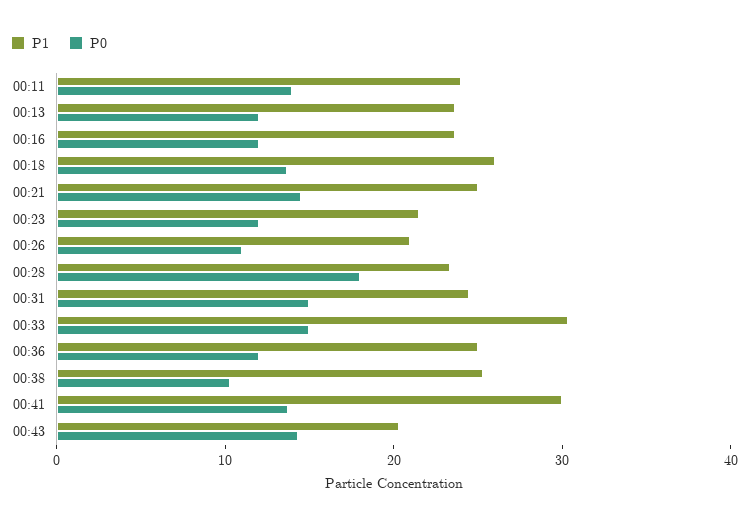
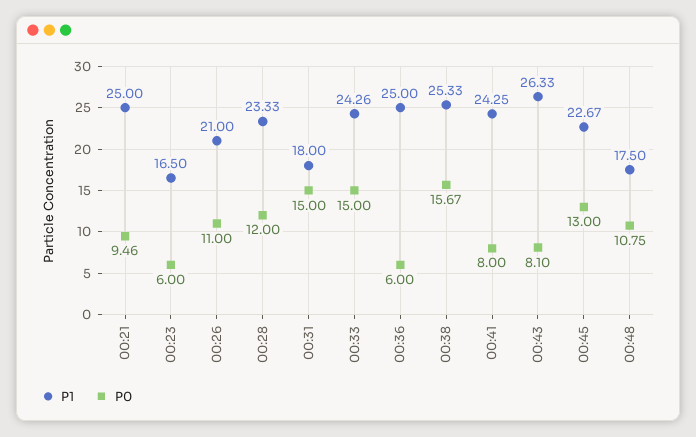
P1, 00:11: 24 -> none
P0, 00:11: 14 -> none
P1, 00:13: 24 -> none
P0, 00:13: 12 -> none
P1, 00:16: 24 -> none
P0, 00:16: 12 -> none
P1, 00:18: 26 -> none
P0, 00:18: 14 -> none
P0, 00:21: 14 -> 9.46
P1, 00:23: 22 -> 16.5
P0, 00:23: 12 -> 6
P0, 00:28: 18 -> 12
P1, 00:31: 24 -> 18
P1, 00:33: 30 -> 24.26
P0, 00:36: 12 -> 6
P0, 00:38: 10 -> 15.67
P1, 00:41: 30 -> 24.25
P0, 00:41: 14 -> 8
P1, 00:43: 20 -> 26.33
P0, 00:43: 14 -> 8.1
P1, 00:45: none -> 22.67
P0, 00:45: none -> 13
P1, 00:48: none -> 17.5
P0, 00:48: none -> 10.75

